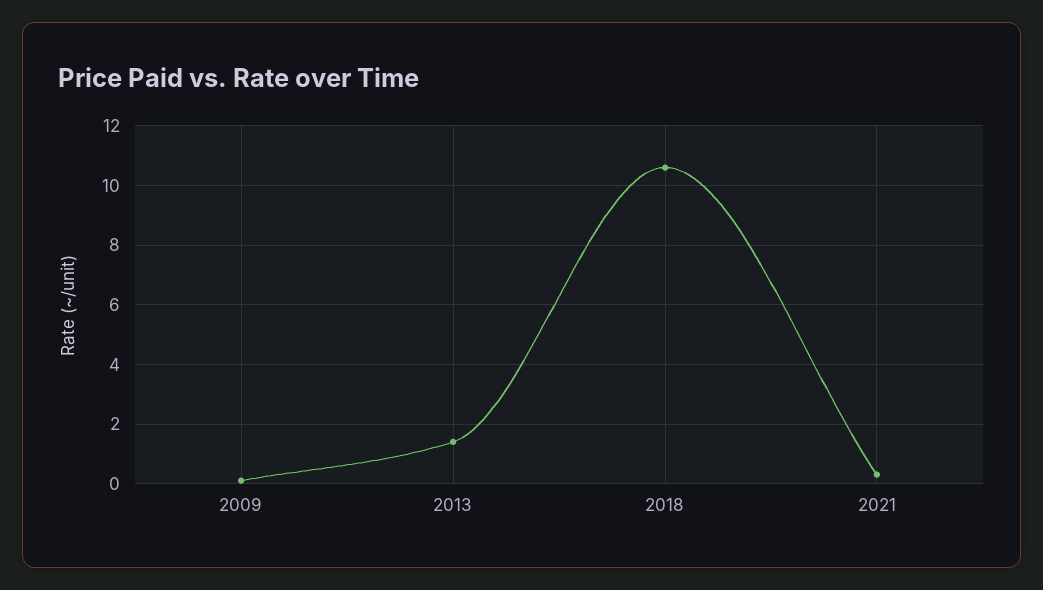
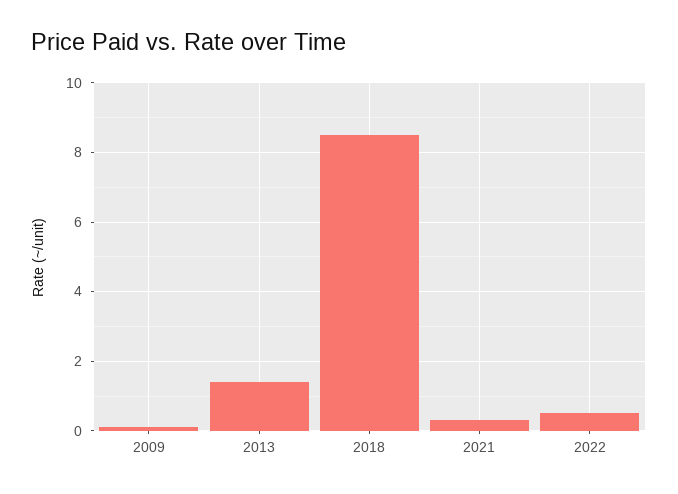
2018: 10.5 -> 8.5
2022: none -> 0.5

